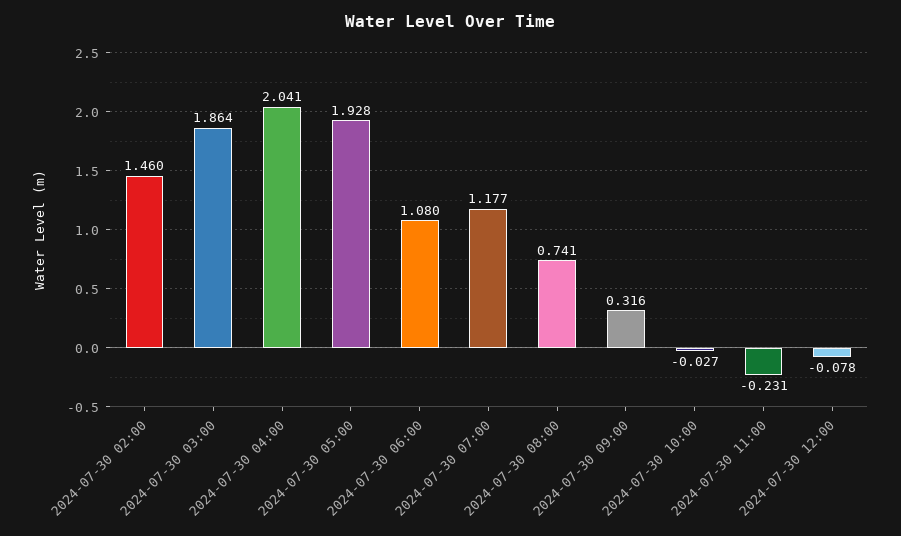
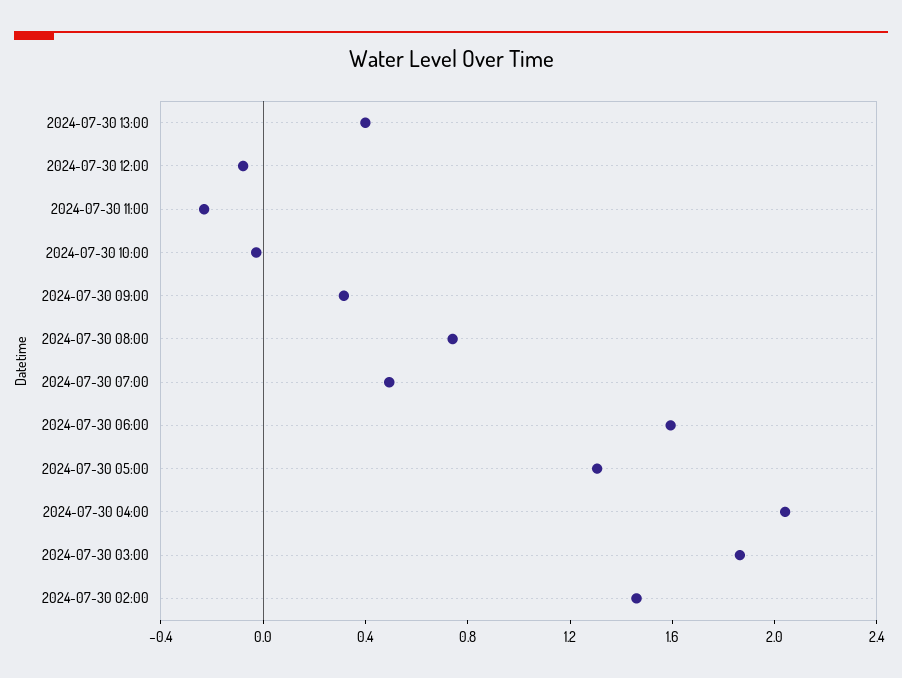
2024-07-30 05:00: 1.928 -> 1.3
2024-07-30 06:00: 1.08 -> 1.6
2024-07-30 07:00: 1.177 -> 0.5
2024-07-30 13:00: none -> 0.4

